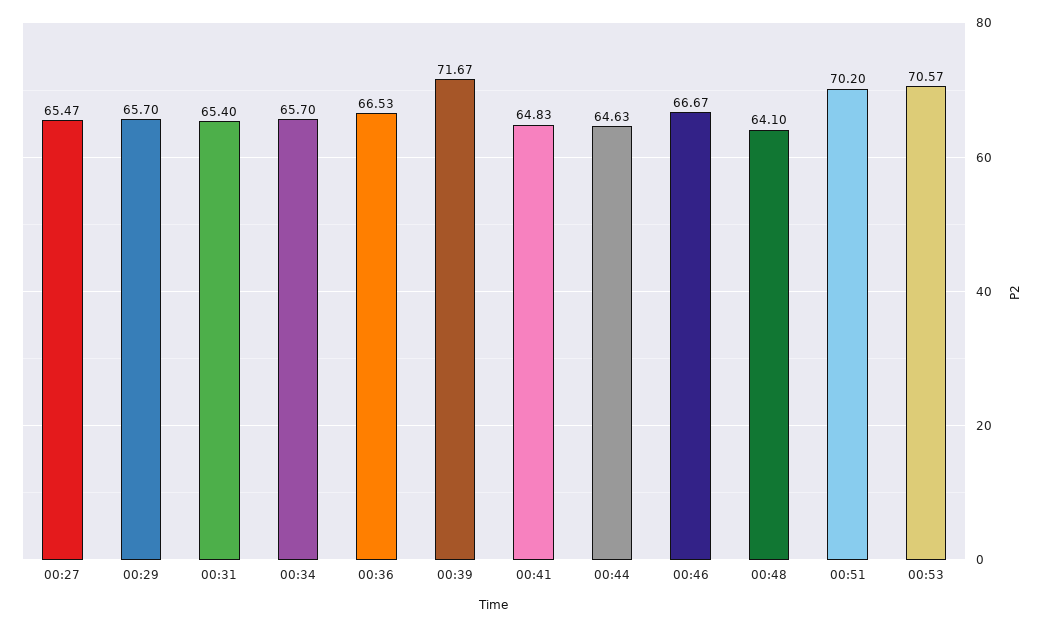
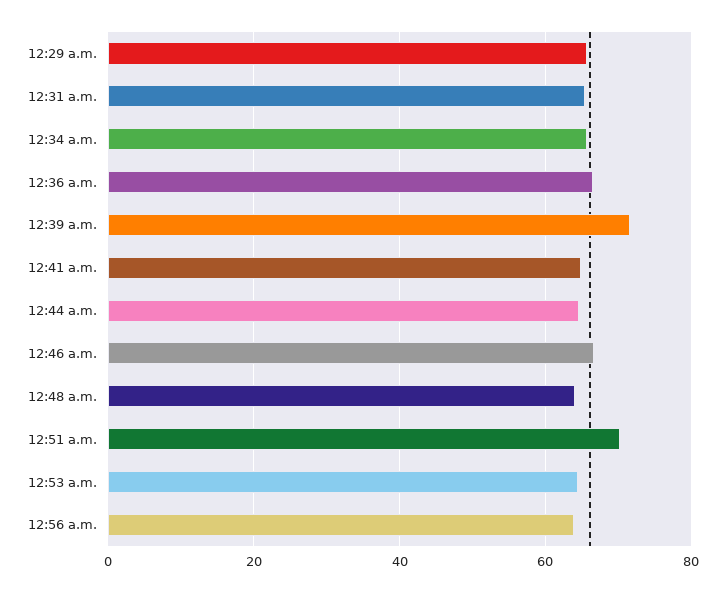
00:27: 65.47 -> none
00:53: 70.57 -> 64
12:56 a.m.: none -> 64

